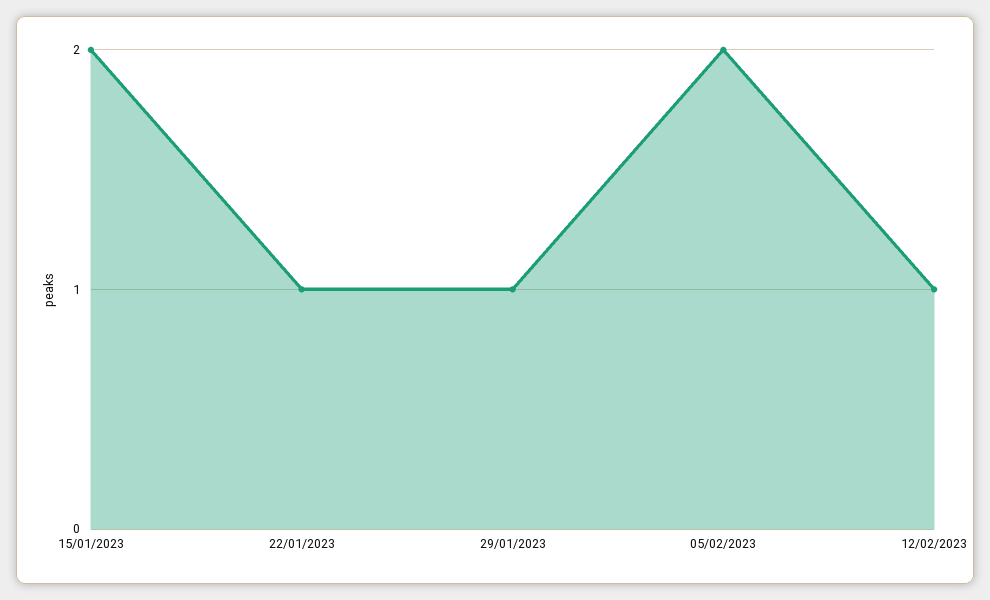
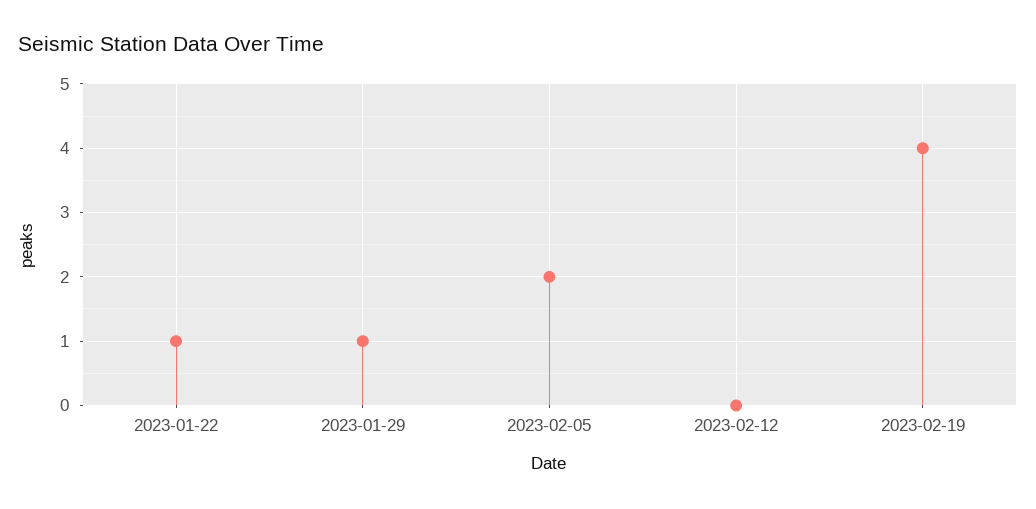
15/01/2023: 2 -> none
12/02/2023: 1 -> 0
2023-02-19: none -> 4

